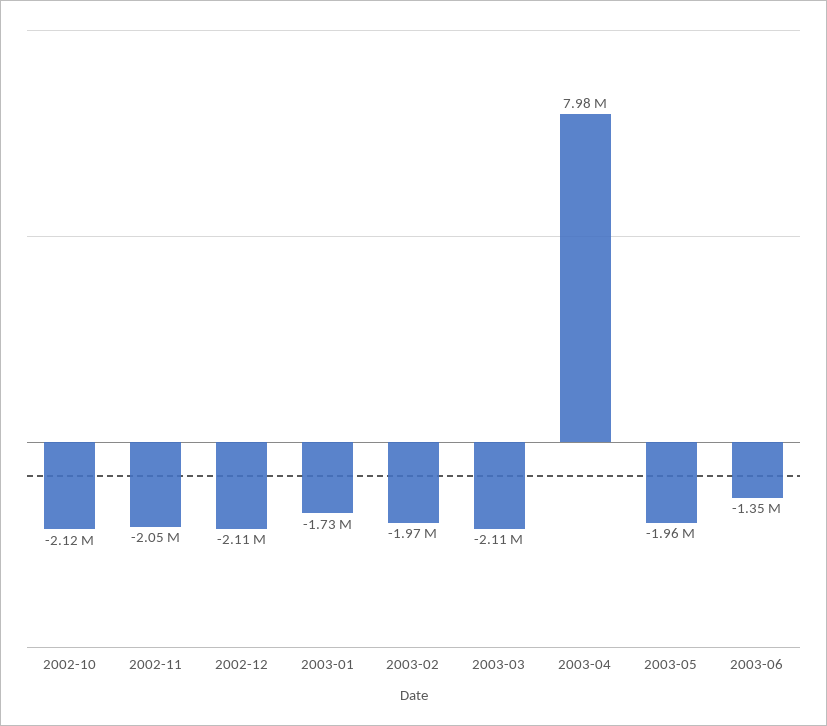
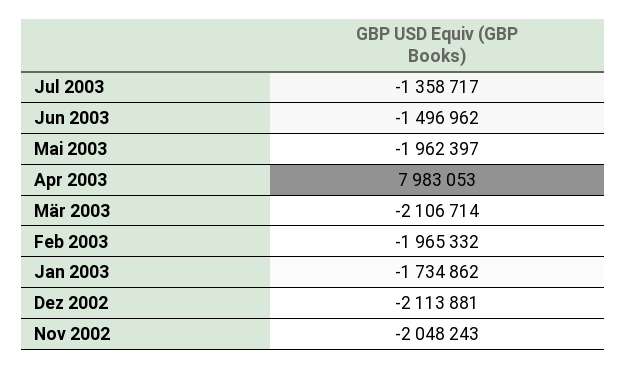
2002-10: -2120000 -> none
2003-06: -1350000 -> -1496962
Jul 2003: none -> -1358717

